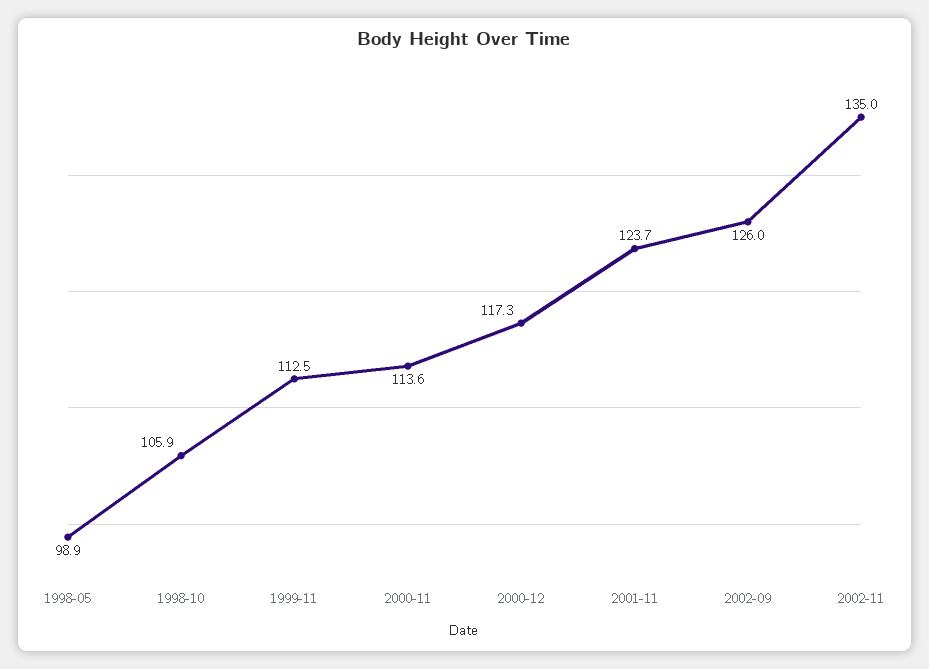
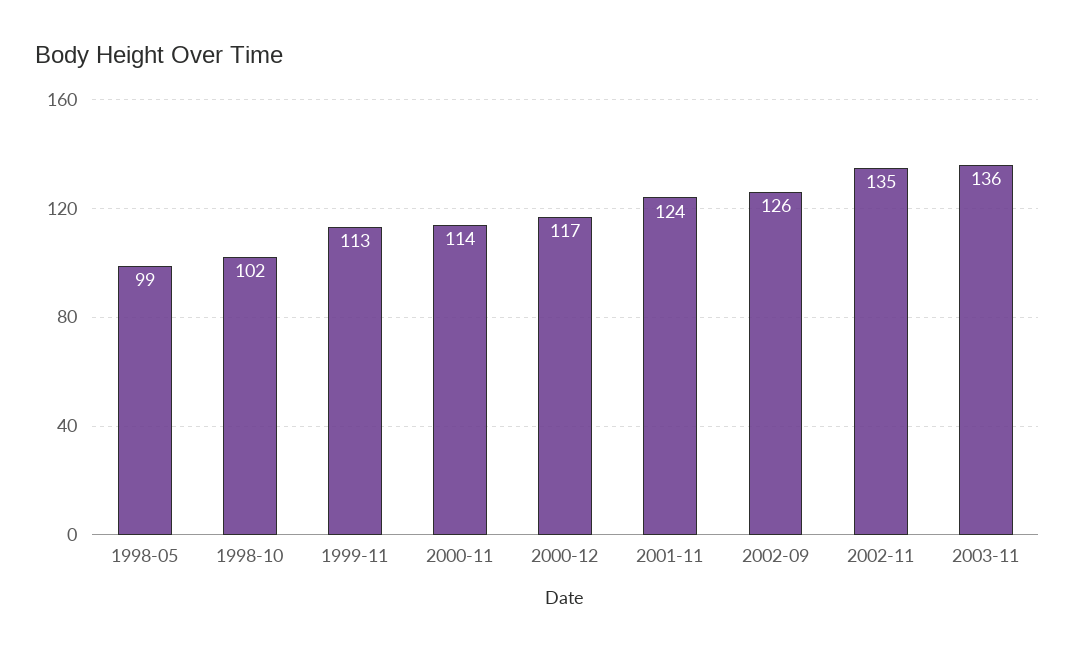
1998-10: 105.9 -> 102
2003-11: none -> 136

